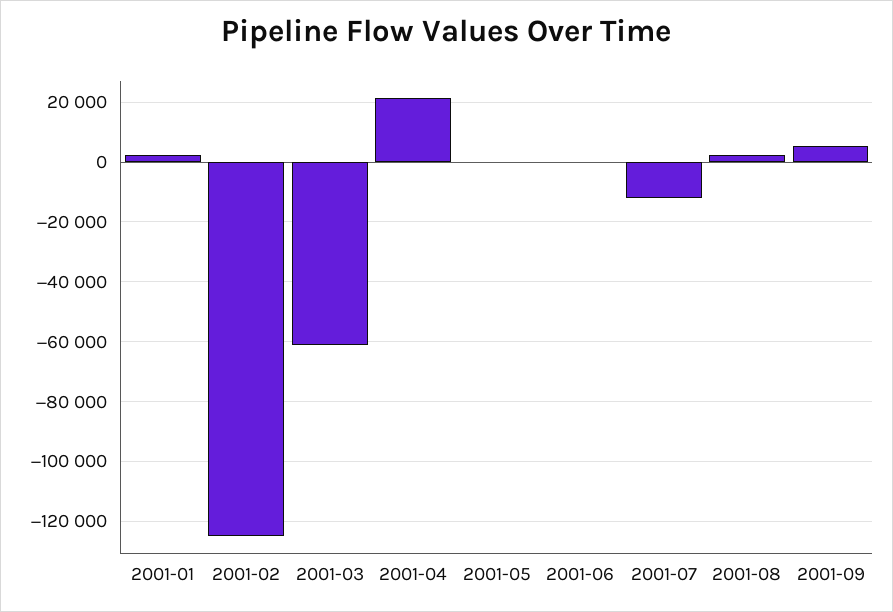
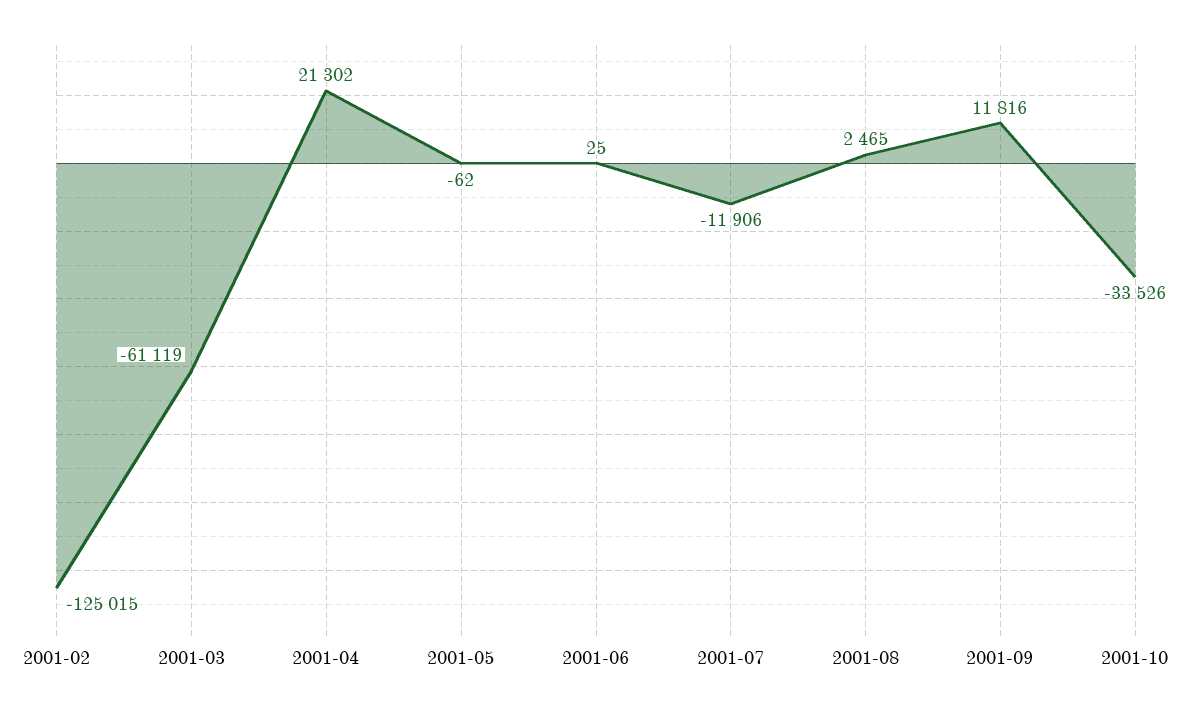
2001-01: 2500 -> none
2001-09: 5000 -> 11816
2001-10: none -> -33526

